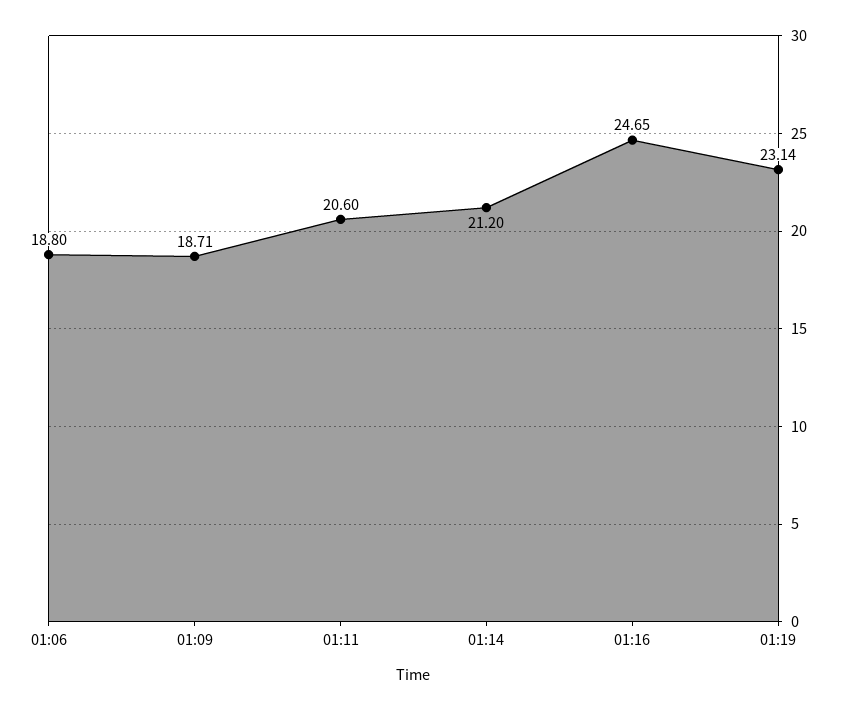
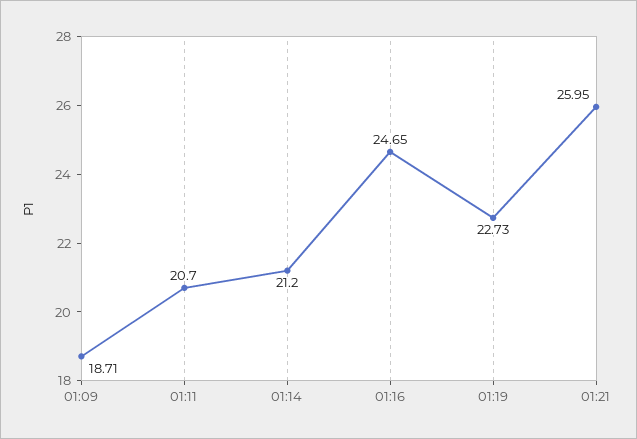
01:06: 18.8 -> none
01:11: 20.6 -> 20.7
01:19: 23.14 -> 22.73
01:21: none -> 25.95

